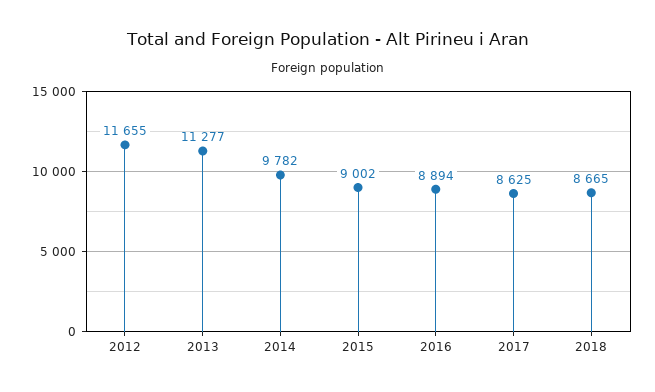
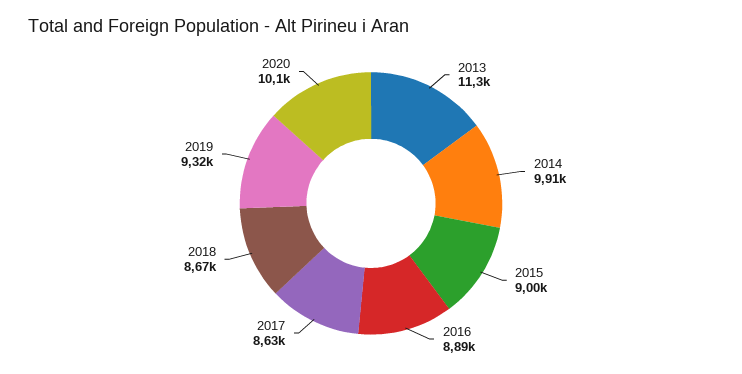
2012: 11655 -> none
2014: 9782 -> 9910
2019: none -> 9320
2020: none -> 10100

